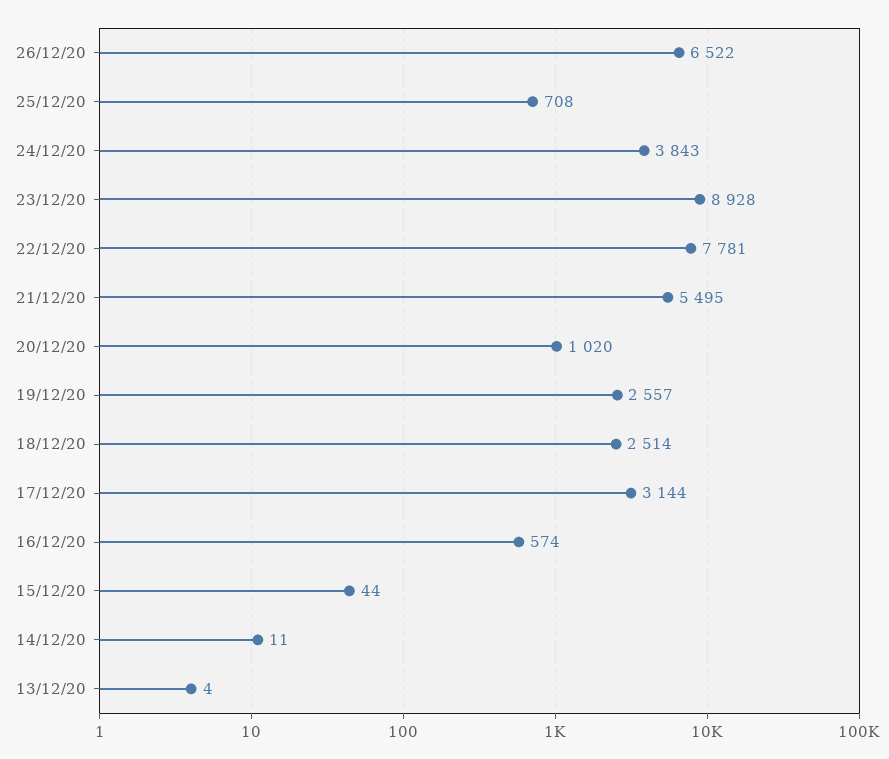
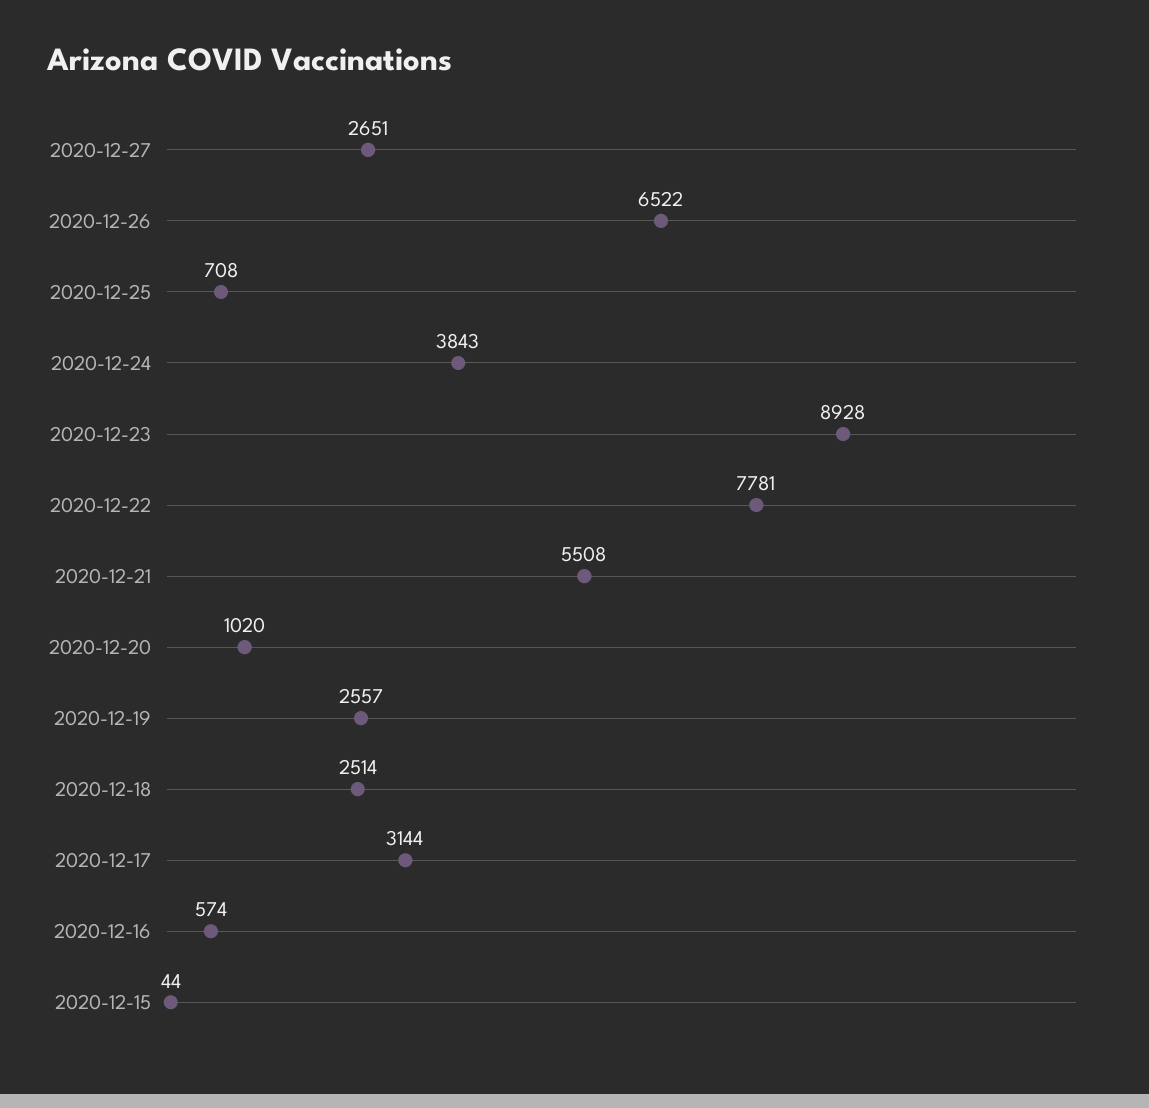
21/12/20: 5495 -> 5508
14/12/20: 11 -> none
13/12/20: 4 -> none
2020-12-27: none -> 2651

